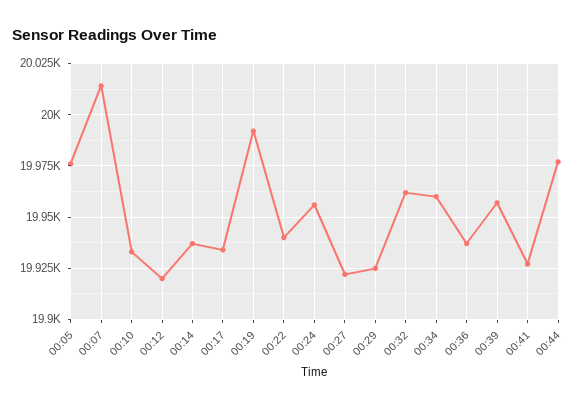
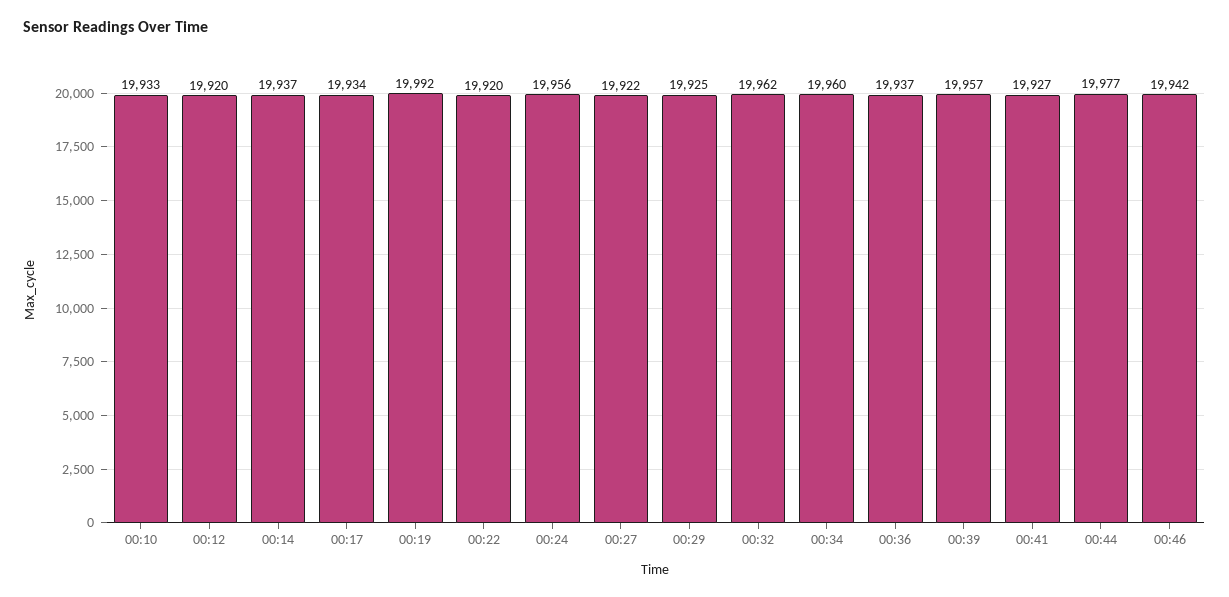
00:05: 19975 -> none
00:07: 20015 -> none
00:22: 19940 -> 19920
00:46: none -> 19942

